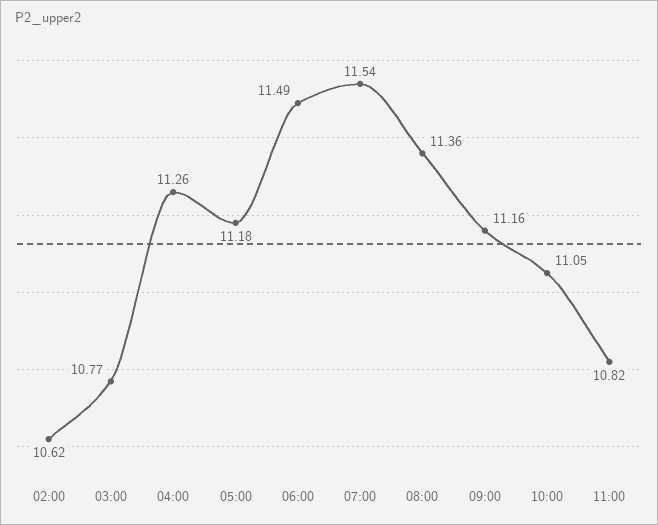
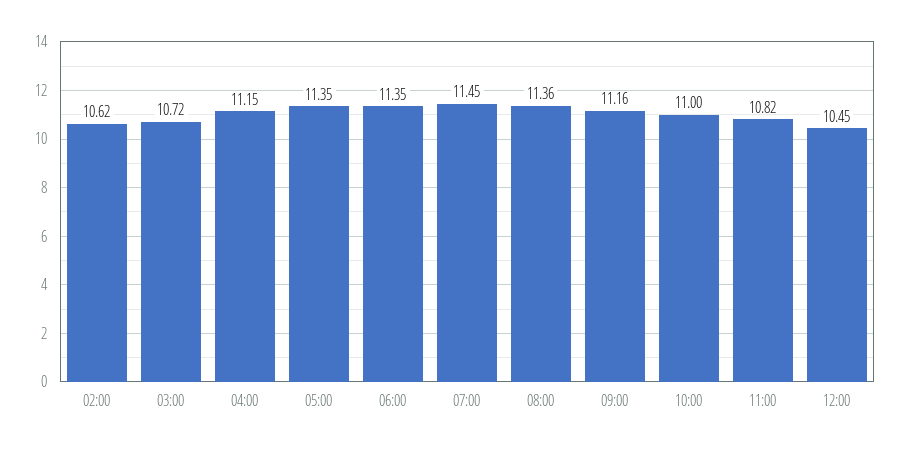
03:00: 10.77 -> 10.72
04:00: 11.26 -> 11.15
05:00: 11.18 -> 11.35
06:00: 11.49 -> 11.35
07:00: 11.54 -> 11.45
10:00: 11.05 -> 11
12:00: none -> 10.45

